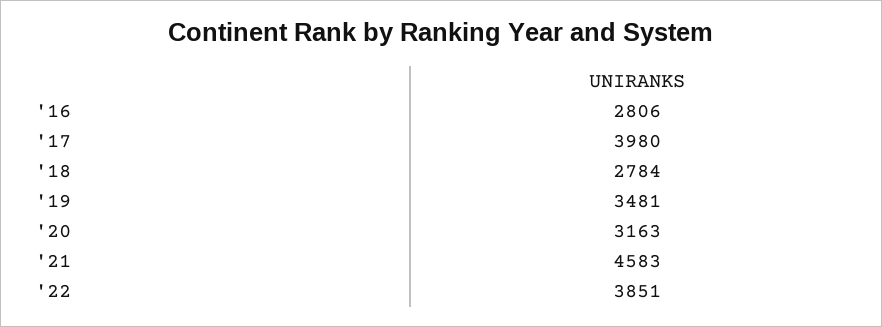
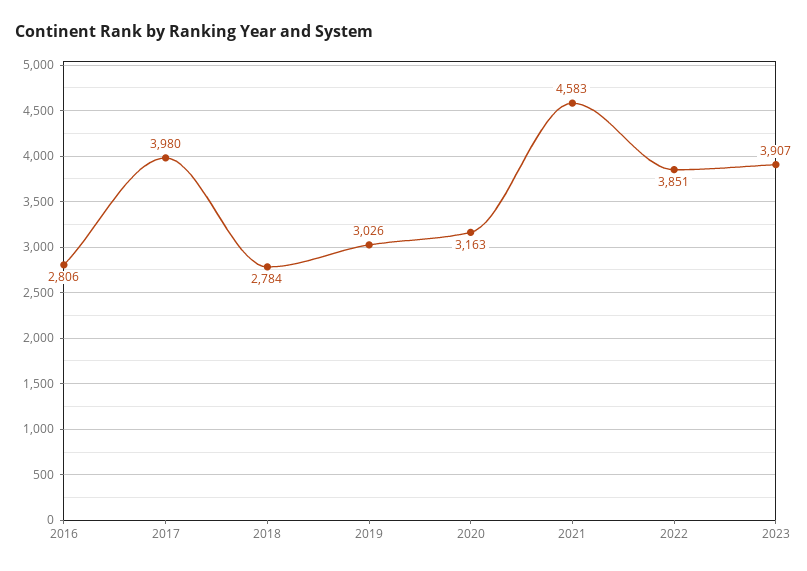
'19: 3481 -> 3026
2023: none -> 3907

